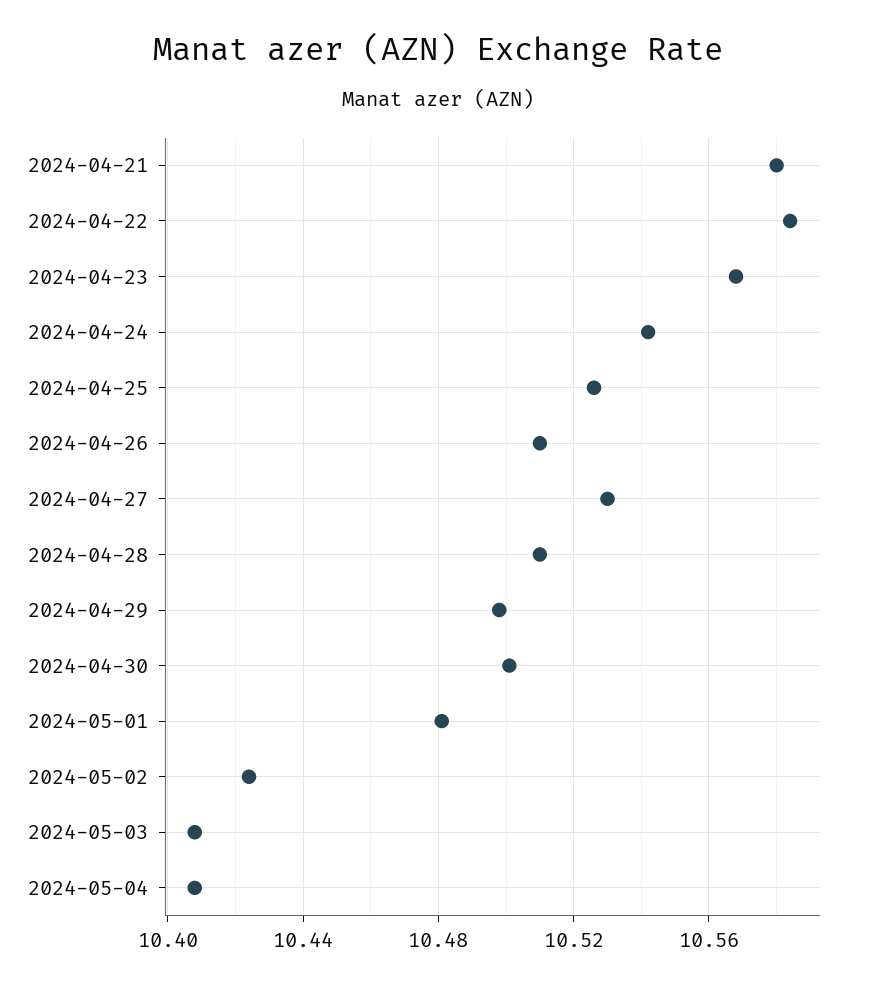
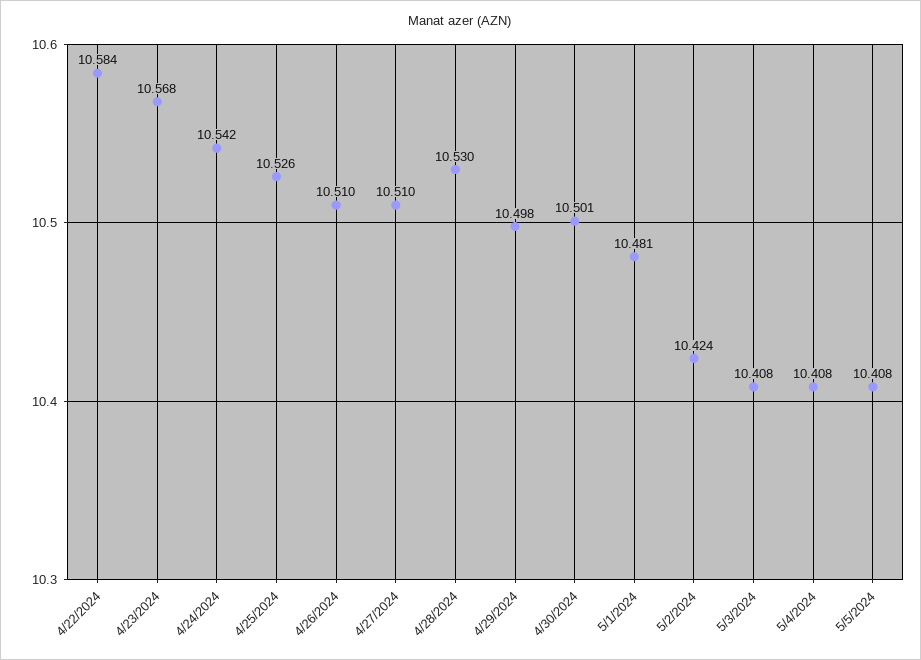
2024-04-21: 10.58 -> none
2024-04-27: 10.53 -> 10.51
2024-04-28: 10.51 -> 10.53
5/5/2024: none -> 10.408

